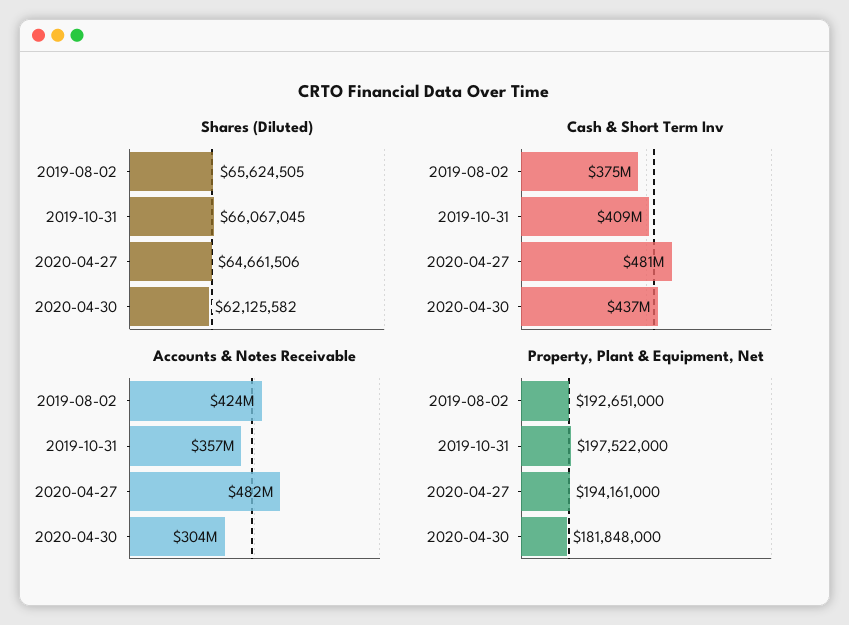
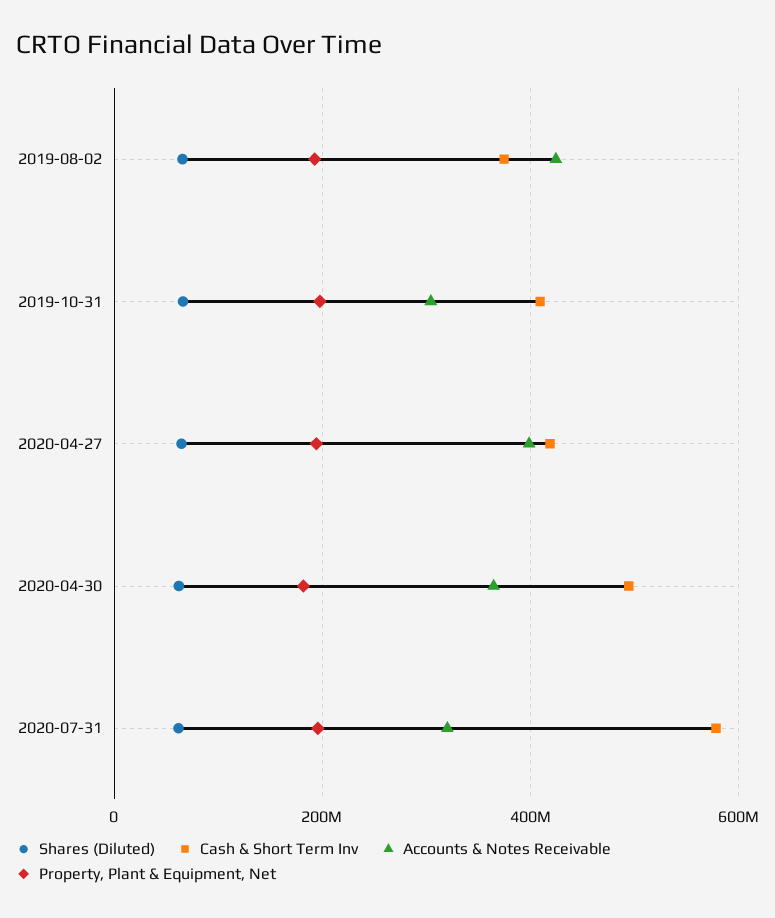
Cash & Short Term Inv, 2020-04-27: 481000000 -> 420000000
Cash & Short Term Inv, 2020-04-30: 437000000 -> 500000000
Accounts & Notes Receivable, 2019-10-31: 357000000 -> 300000000
Accounts & Notes Receivable, 2020-04-27: 482000000 -> 400000000
Accounts & Notes Receivable, 2020-04-30: 304000000 -> 360000000
Shares (Diluted), 2020-07-31: none -> 60000000
Cash & Short Term Inv, 2020-07-31: none -> 580000000
Accounts & Notes Receivable, 2020-07-31: none -> 320000000
Property, Plant & Equipment, Net, 2020-07-31: none -> 200000000

